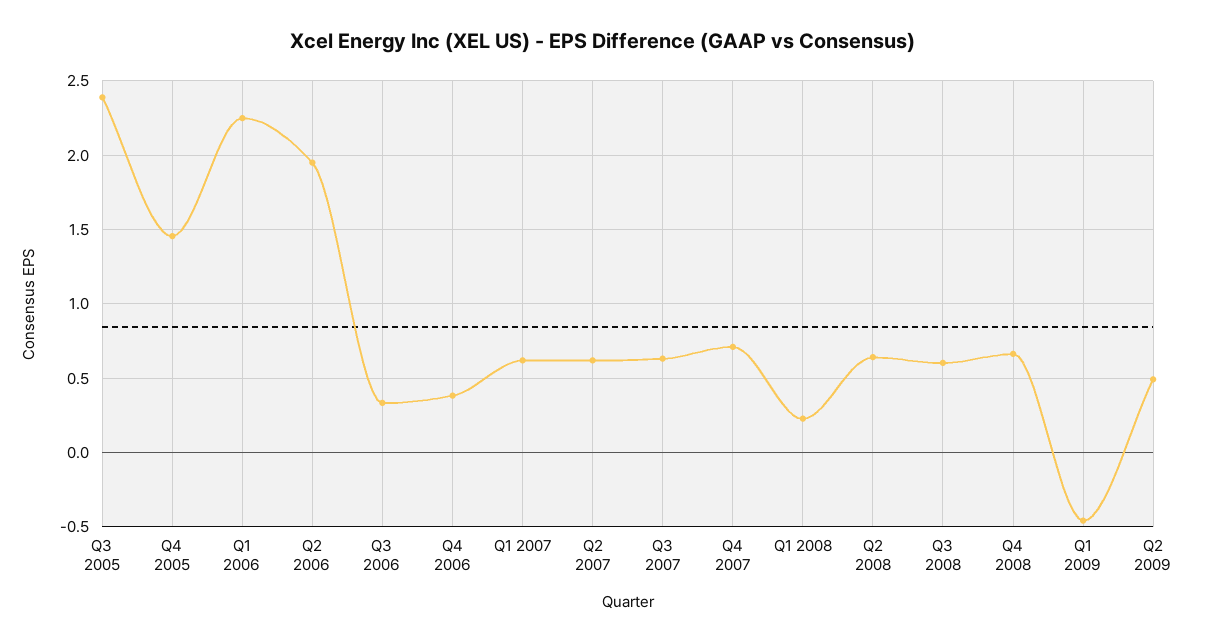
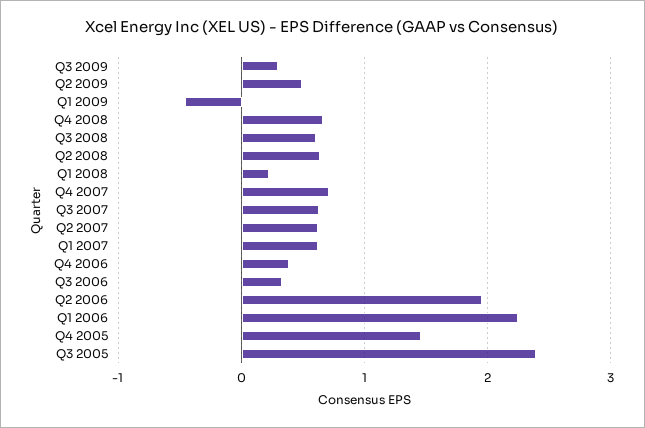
Q3 2009: none -> 0.3

